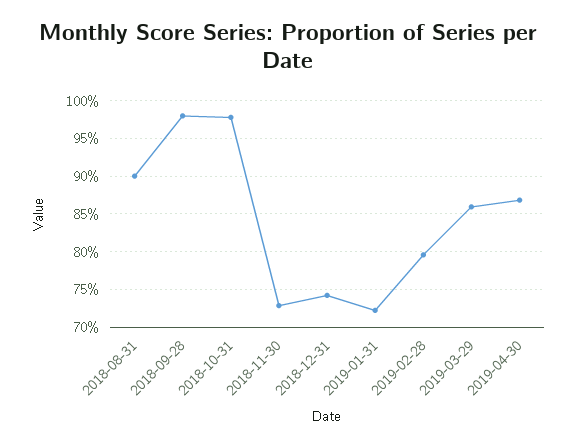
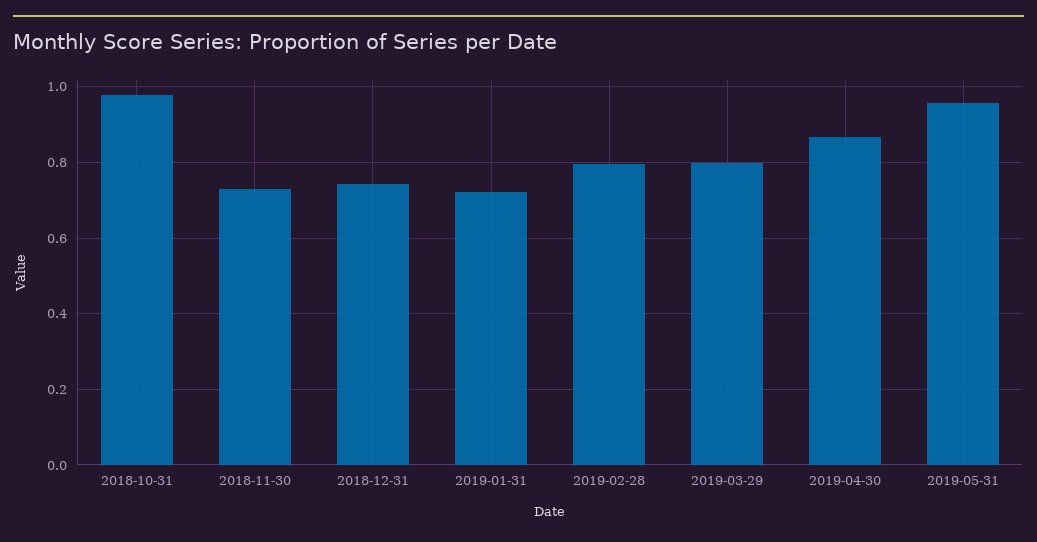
2018-08-31: 0.9 -> none
2018-09-28: 0.98 -> none
2019-03-29: 0.86 -> 0.8
2019-05-31: none -> 0.96

